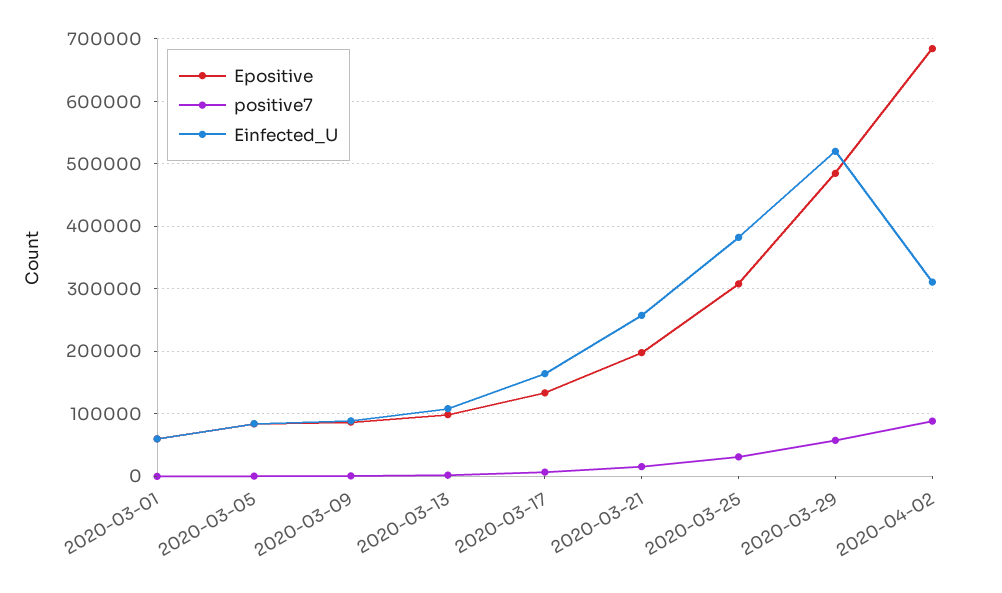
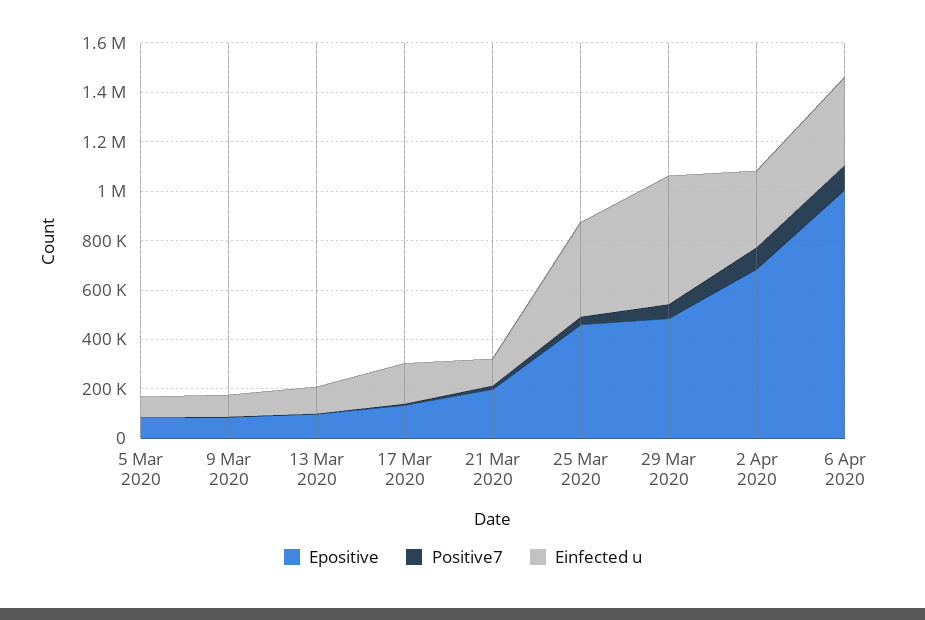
Epositive, 2020-03-01: 60000 -> none
positive7, 2020-03-01: 0 -> none
Einfected_U, 2020-03-01: 60000 -> none
Einfected_U, 2020-03-21: 260000 -> 100000
Epositive, 2020-03-25: 310000 -> 450000
Epositive, 6 Apr 2020: none -> 1000000
positive7, 6 Apr 2020: none -> 100000
Einfected_U, 6 Apr 2020: none -> 350000

